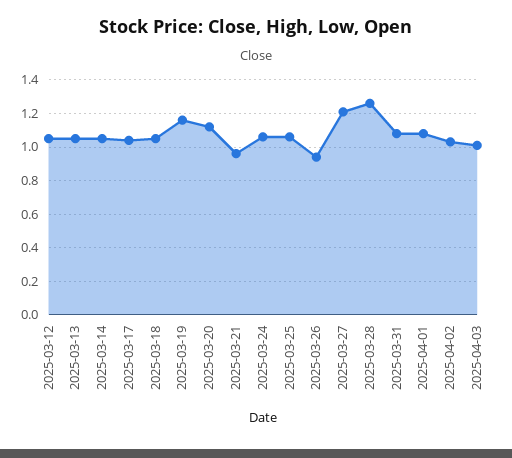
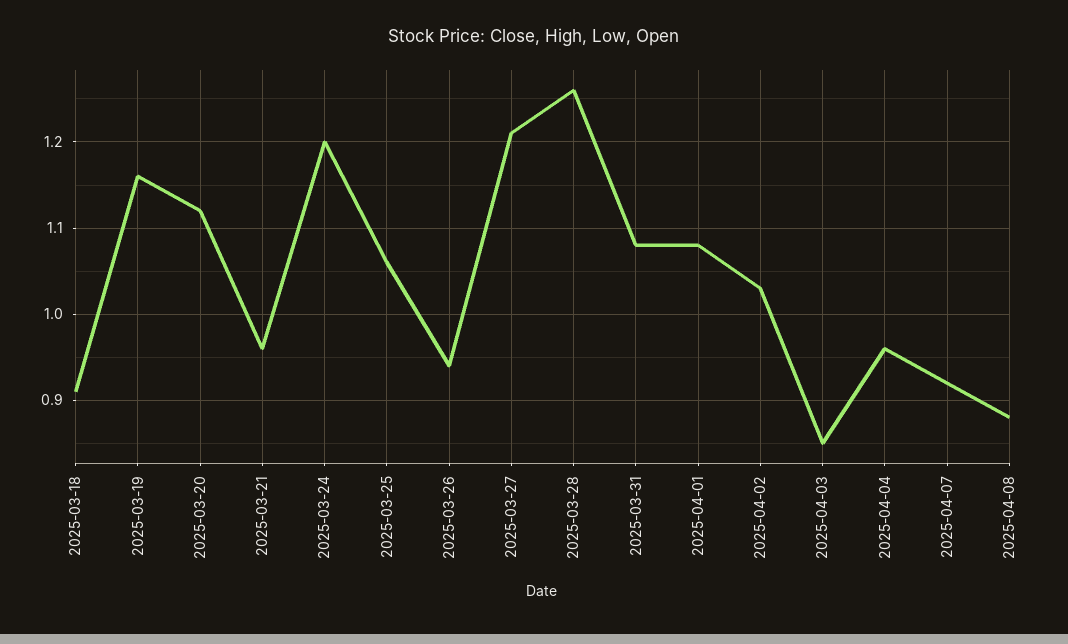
2025-03-12: 1.05 -> none
2025-03-13: 1.05 -> none
2025-03-14: 1.05 -> none
2025-03-17: 1.05 -> none
2025-03-18: 1.05 -> 0.91
2025-03-24: 1.05 -> 1.2
2025-04-03: 1 -> 0.85
2025-04-04: none -> 0.96
2025-04-07: none -> 0.92
2025-04-08: none -> 0.88

